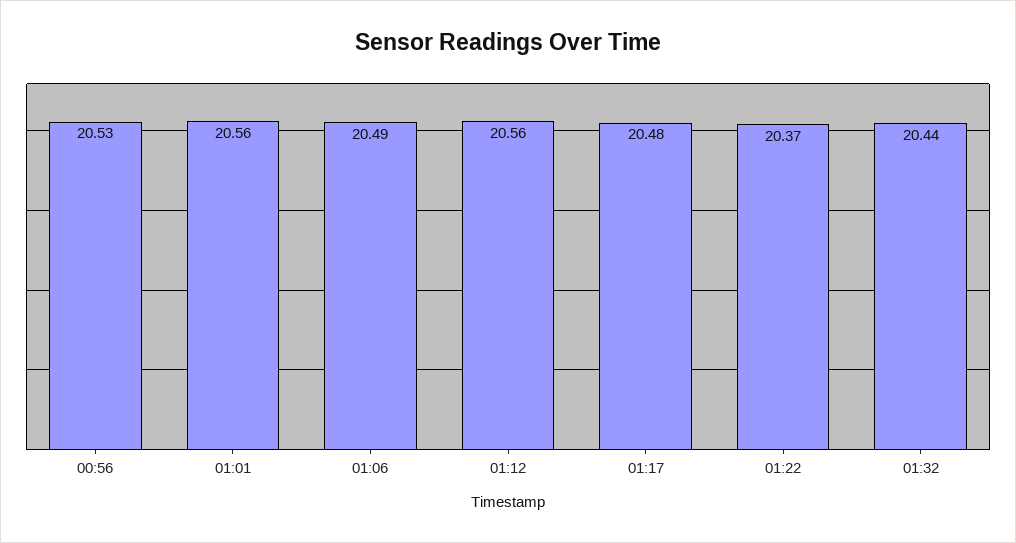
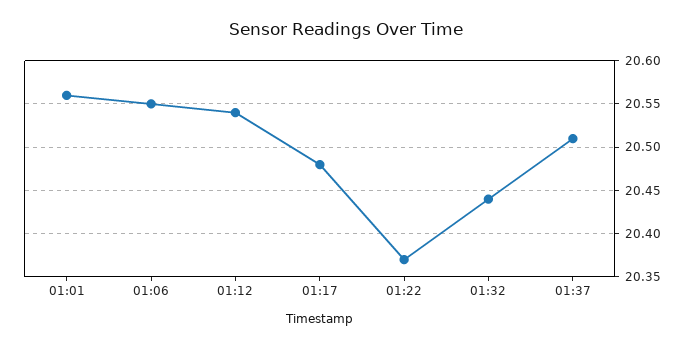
00:56: 20.53 -> none
01:06: 20.49 -> 20.55
01:12: 20.56 -> 20.54
01:37: none -> 20.51

